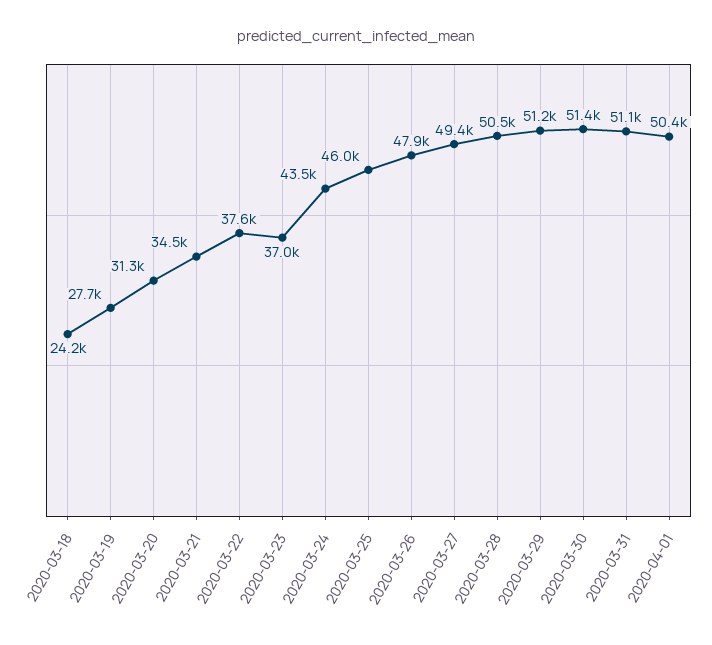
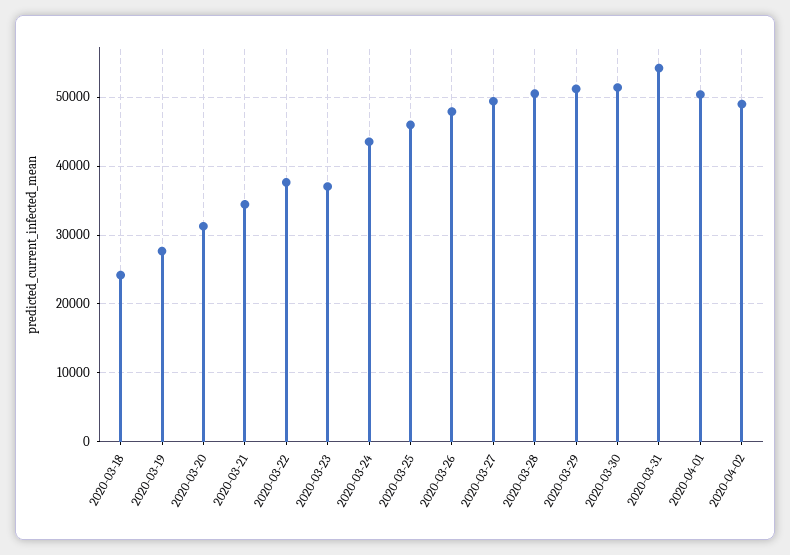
2020-03-31: 51100 -> 54000
2020-04-02: none -> 49000

